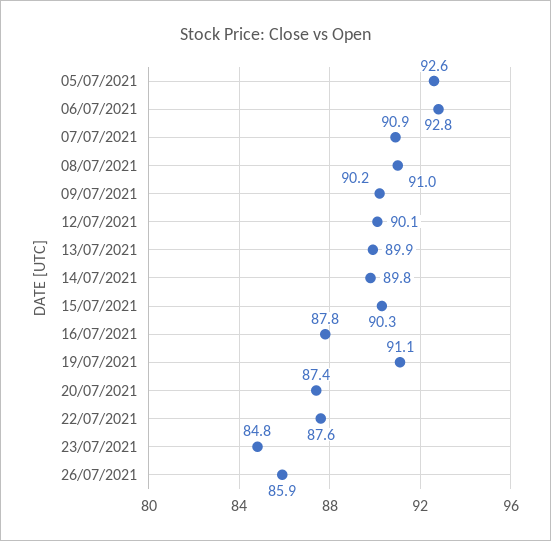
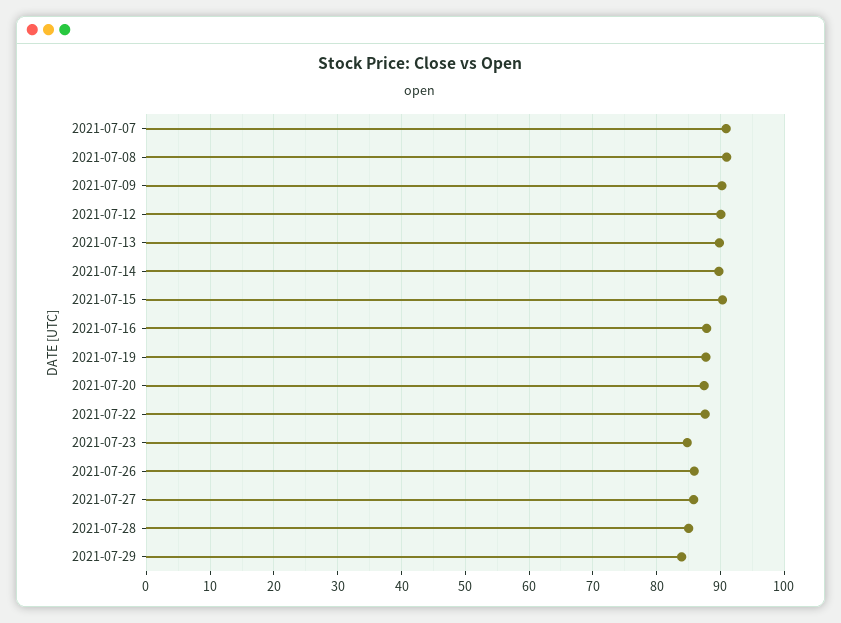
05/07/2021: 92.6 -> none
06/07/2021: 92.8 -> none
19/07/2021: 91.1 -> 88
2021-07-27: none -> 86
2021-07-28: none -> 85
2021-07-29: none -> 84

